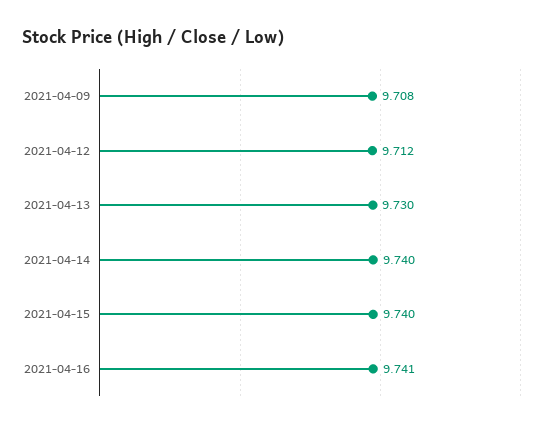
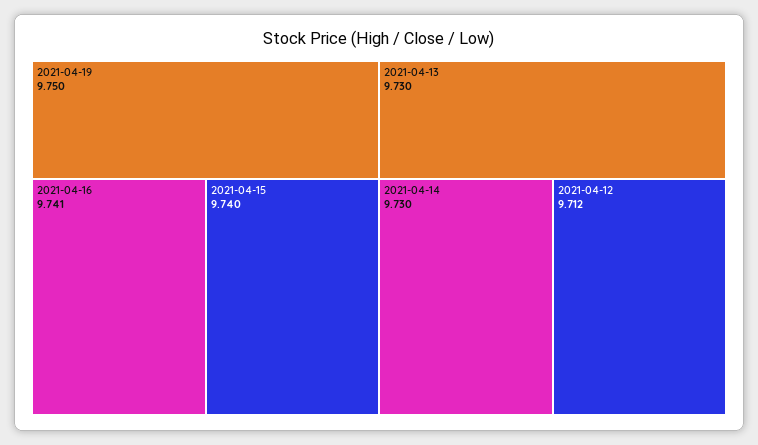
2021-04-09: 9.708 -> none
2021-04-14: 9.74 -> 9.73
2021-04-19: none -> 9.75

